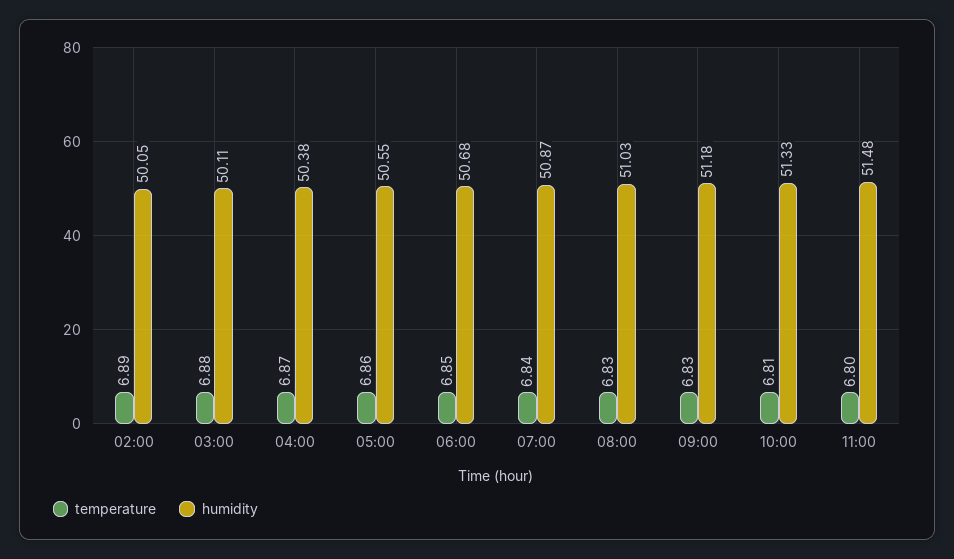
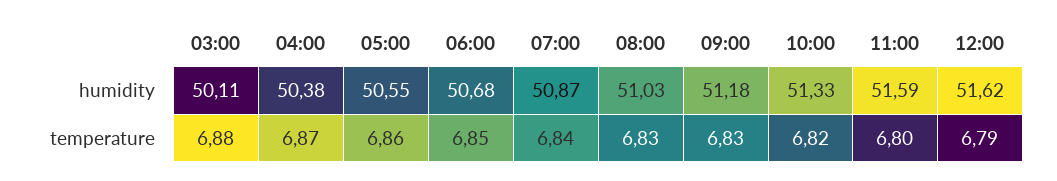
temperature, 02:00: 6.89 -> none
humidity, 02:00: 50.05 -> none
temperature, 10:00: 6.81 -> 6.82
humidity, 11:00: 51.48 -> 51.59
humidity, 12:00: none -> 51.62
temperature, 12:00: none -> 6.79

